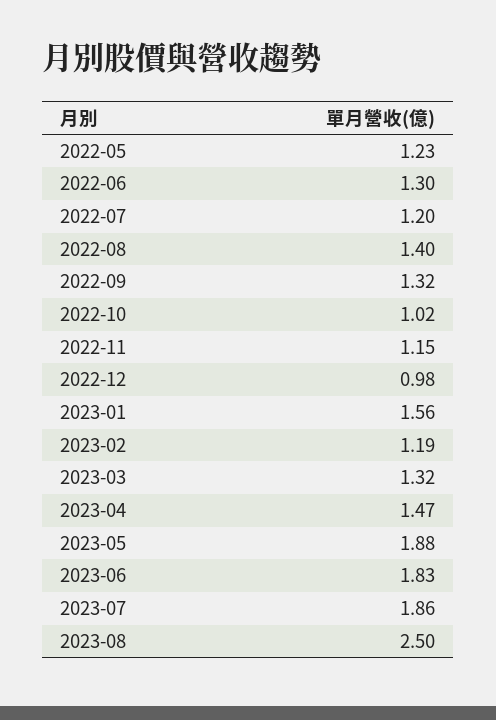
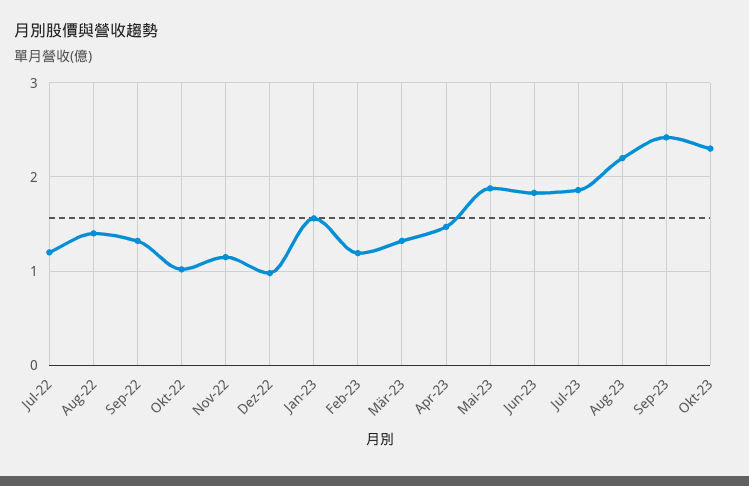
2022-05: 1.23 -> none
2022-06: 1.3 -> none
2023-08: 2.5 -> 2.2
Sep-23: none -> 2.4
Okt-23: none -> 2.3

